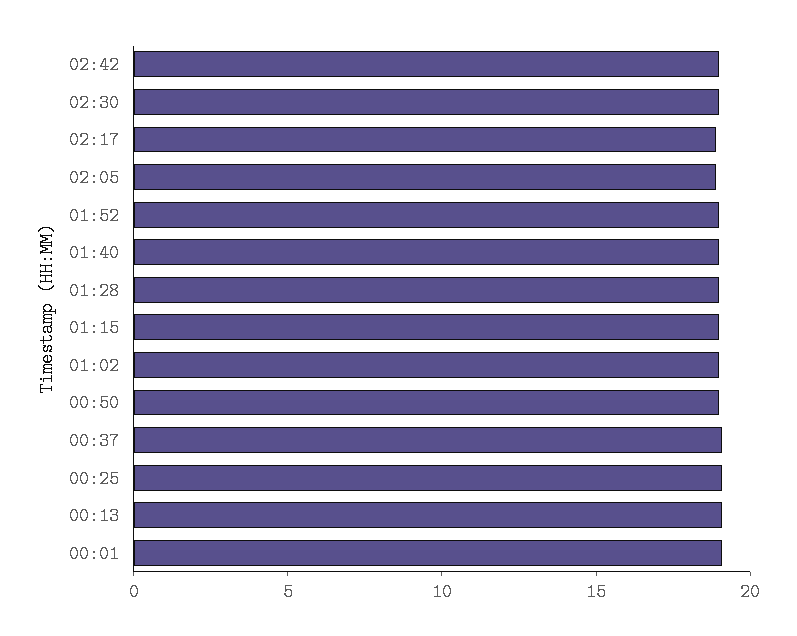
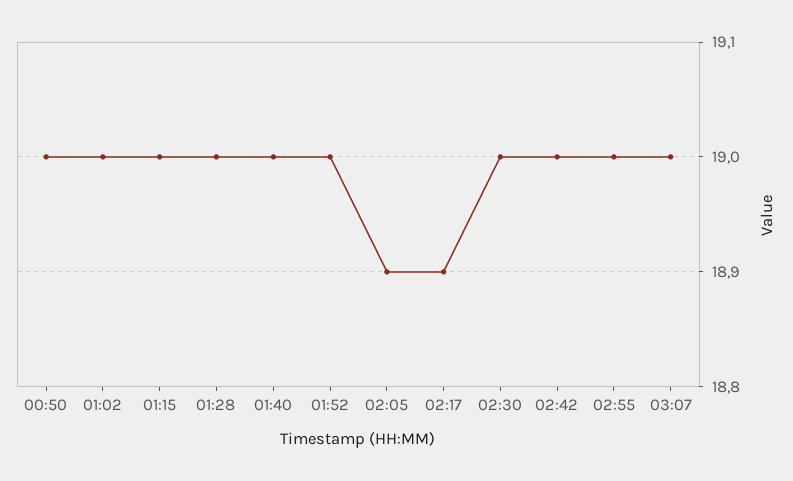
00:37: 19 -> none
00:25: 19 -> none
00:13: 19 -> none
00:01: 19 -> none
02:55: none -> 19
03:07: none -> 19

